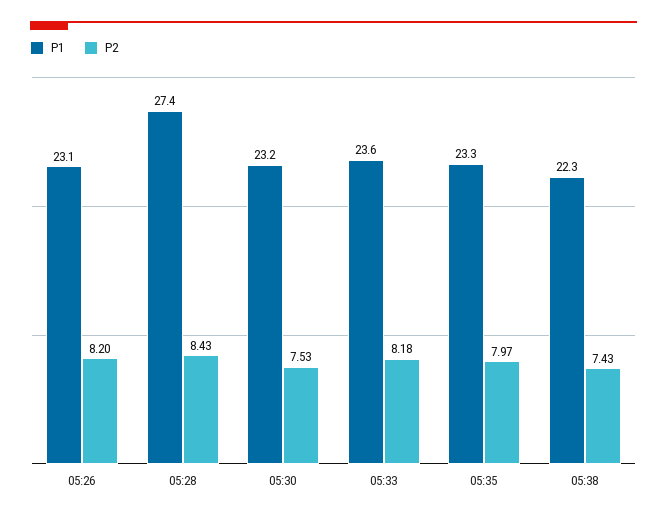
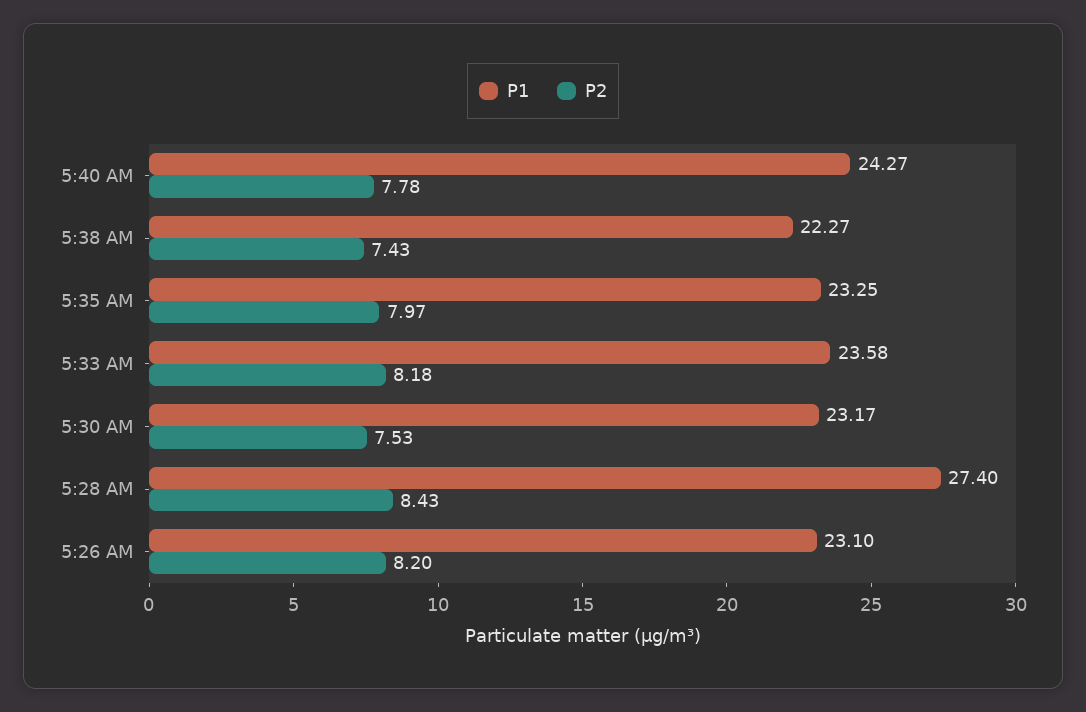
P1, 5:40 AM: none -> 24.27
P2, 5:40 AM: none -> 7.78

